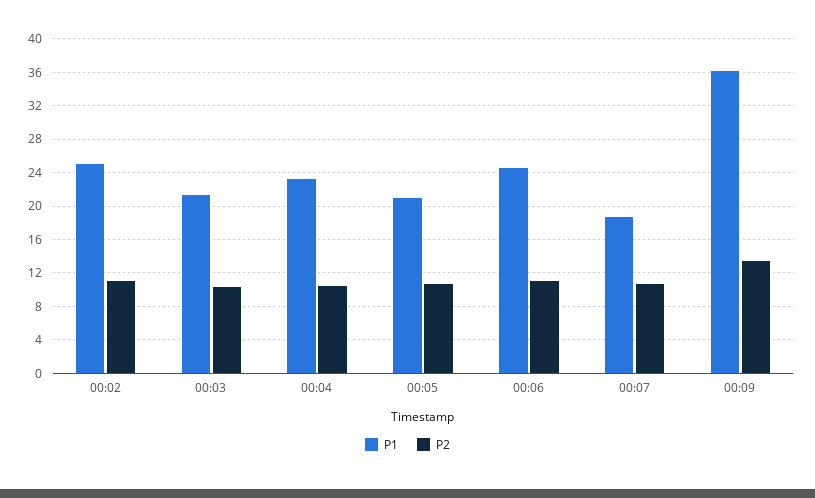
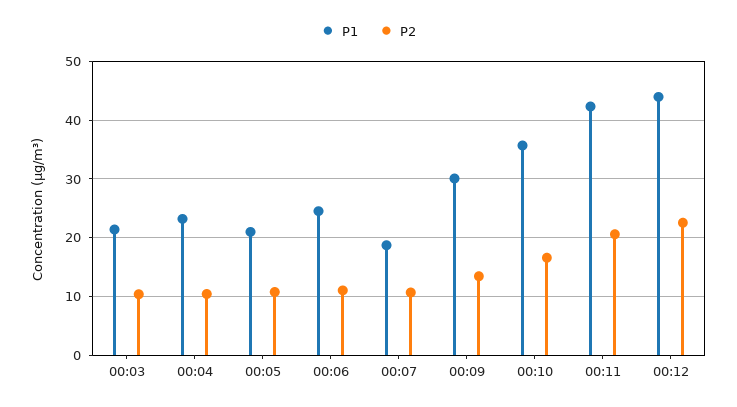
P1, 00:02: 25 -> none
P2, 00:02: 11 -> none
P1, 00:09: 36 -> 30
P1, 00:10: none -> 36
P2, 00:10: none -> 16
P1, 00:11: none -> 42
P2, 00:11: none -> 20
P1, 00:12: none -> 44
P2, 00:12: none -> 22

